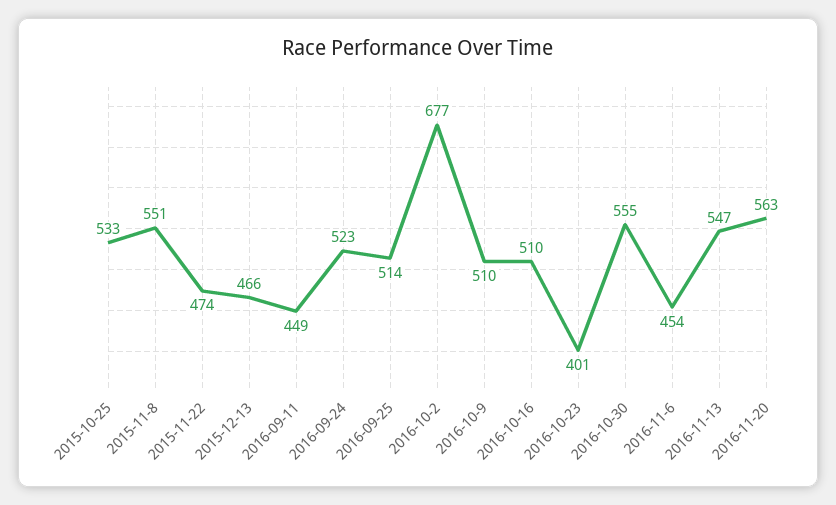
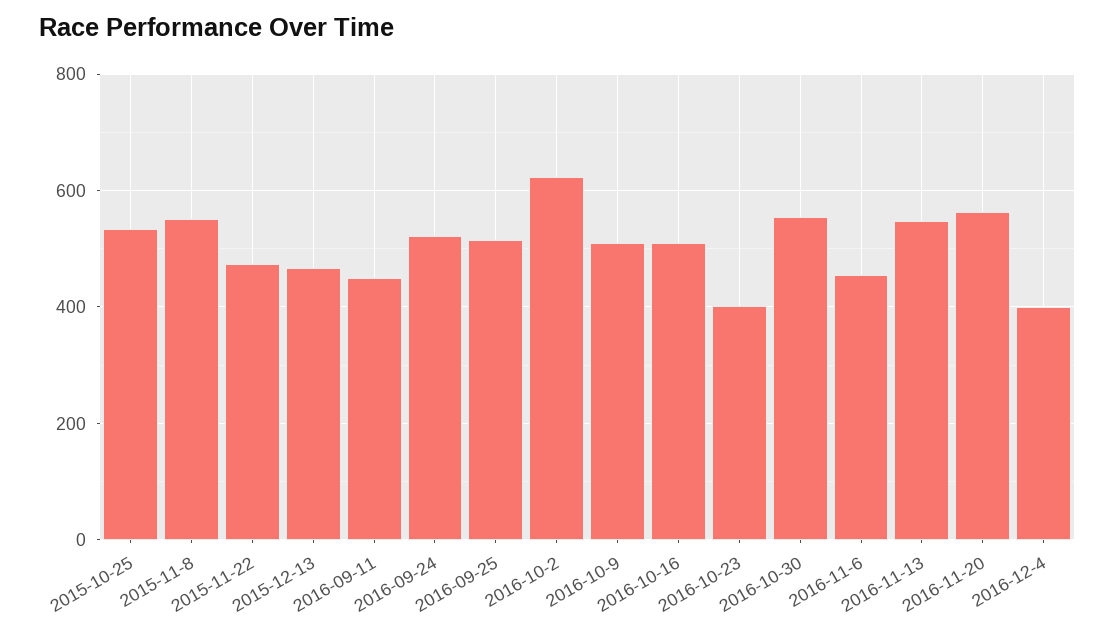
2016-10-2: 677 -> 620
2016-12-4: none -> 400

